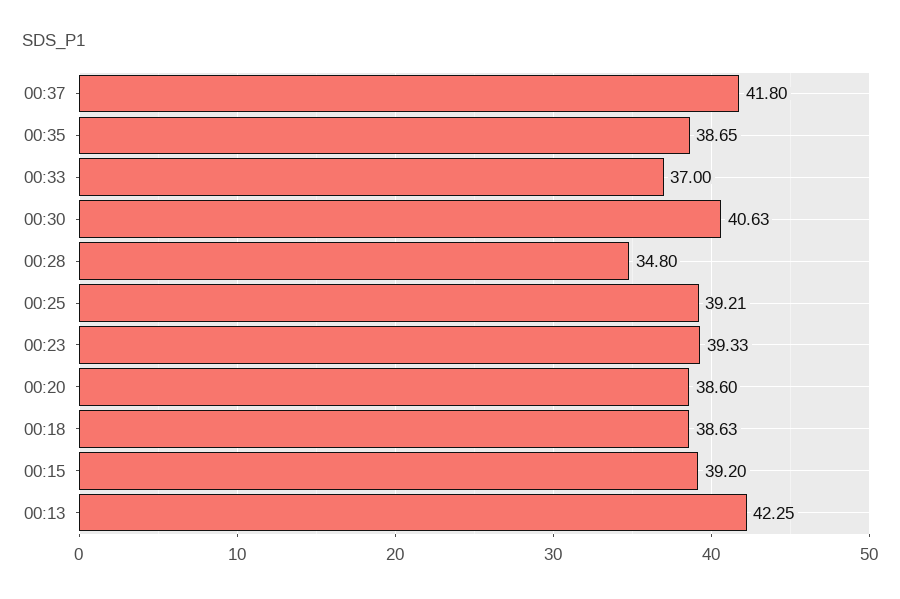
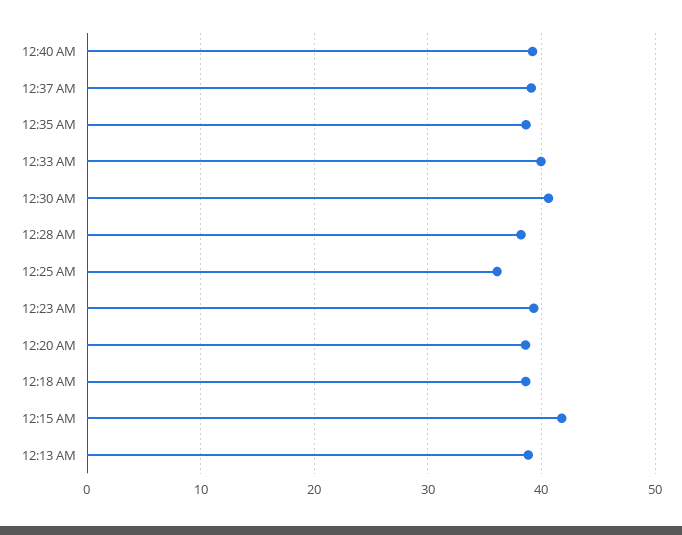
00:37: 41.8 -> 39
00:33: 37 -> 40
00:28: 34.8 -> 38
00:25: 39.21 -> 36
00:15: 39.2 -> 42
00:13: 42.25 -> 39
12:40 AM: none -> 39

